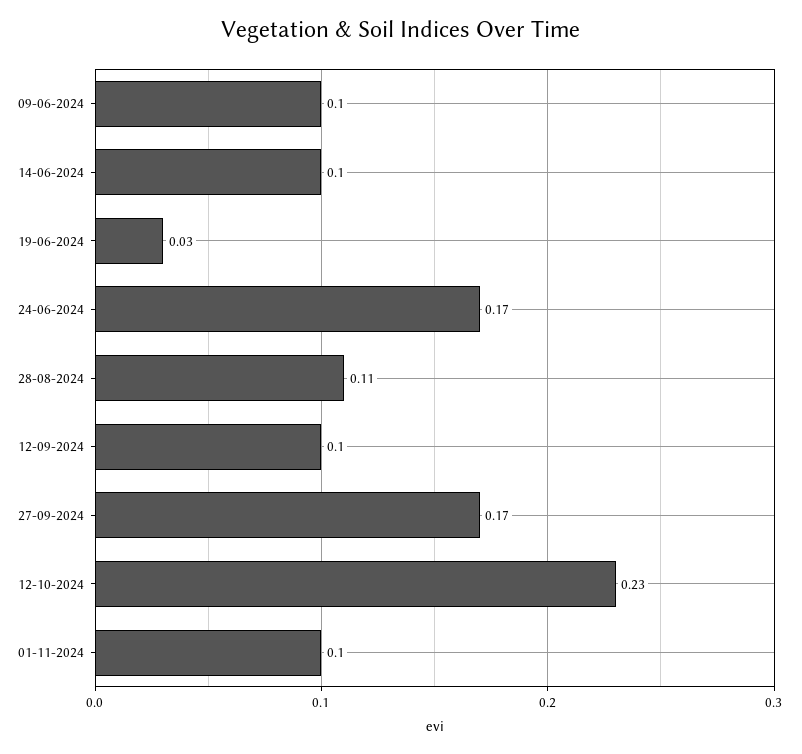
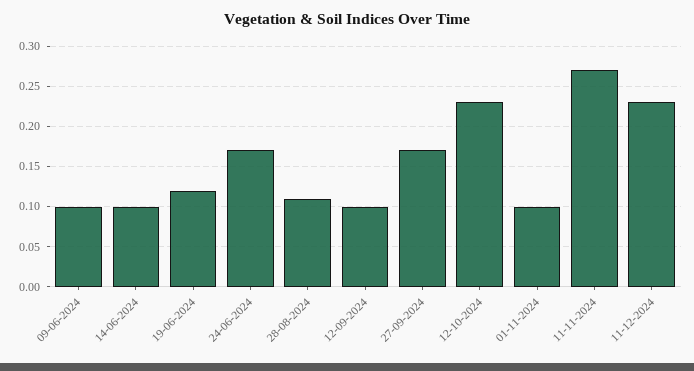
19-06-2024: 0.03 -> 0.12
11-11-2024: none -> 0.27
11-12-2024: none -> 0.23

